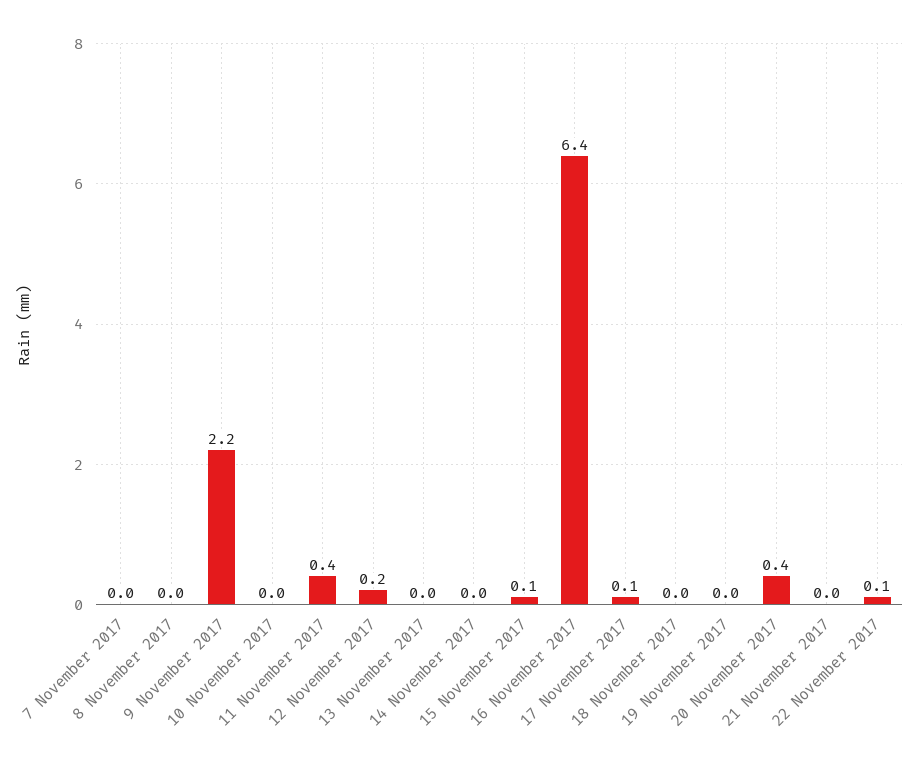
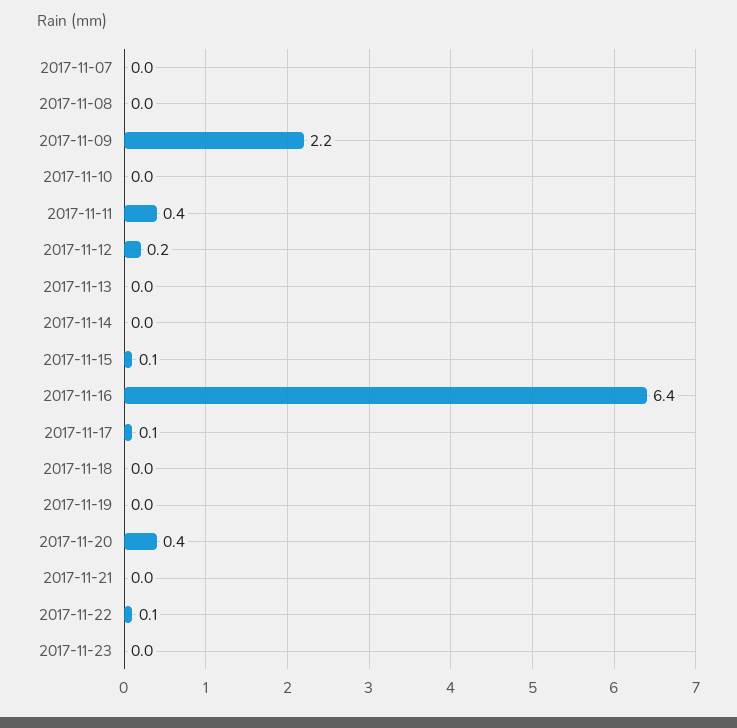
2017-11-23: none -> 0

